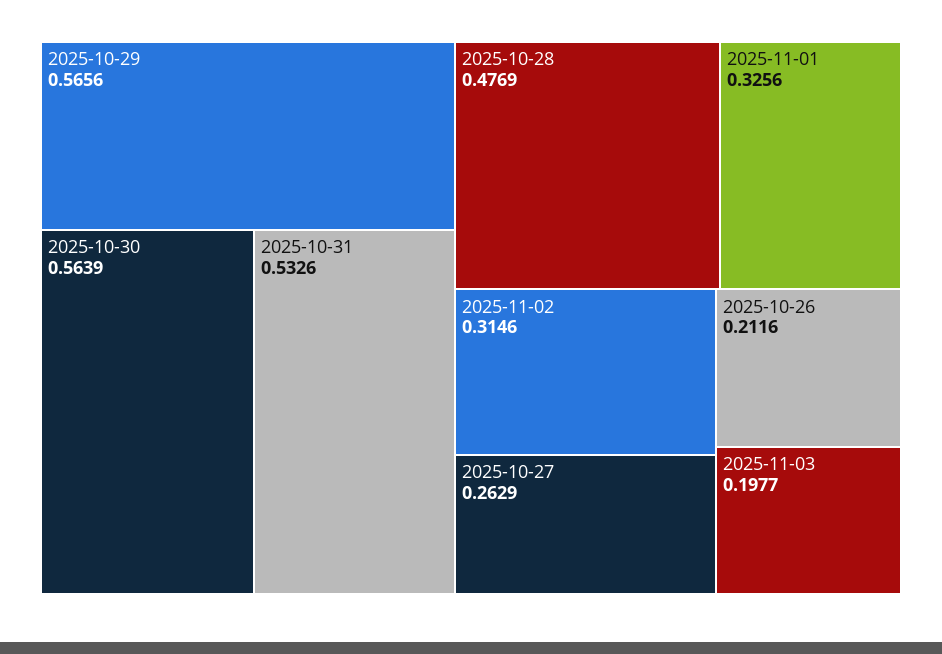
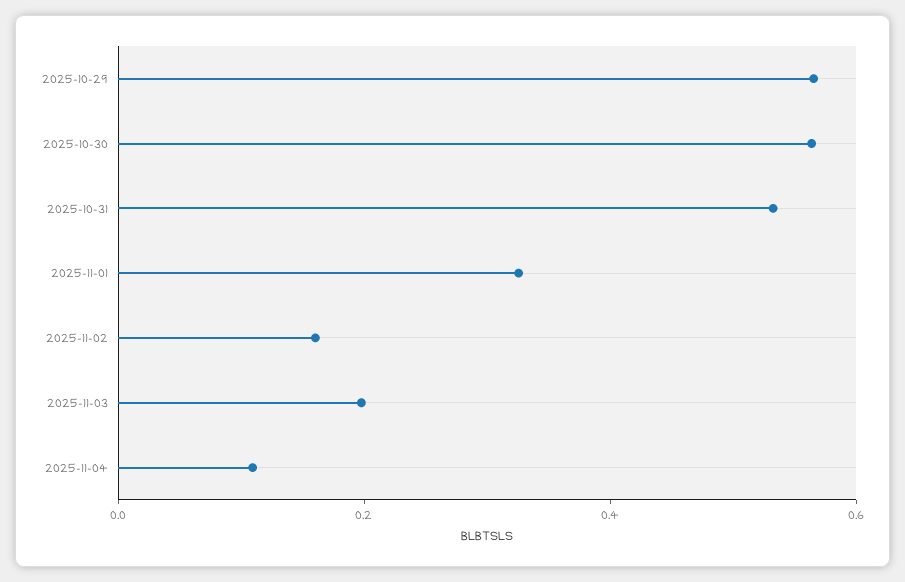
2025-10-28: 0.4769 -> none
2025-11-02: 0.3146 -> 0.15
2025-10-27: 0.2629 -> none
2025-10-26: 0.2116 -> none
2025-11-04: none -> 0.1

